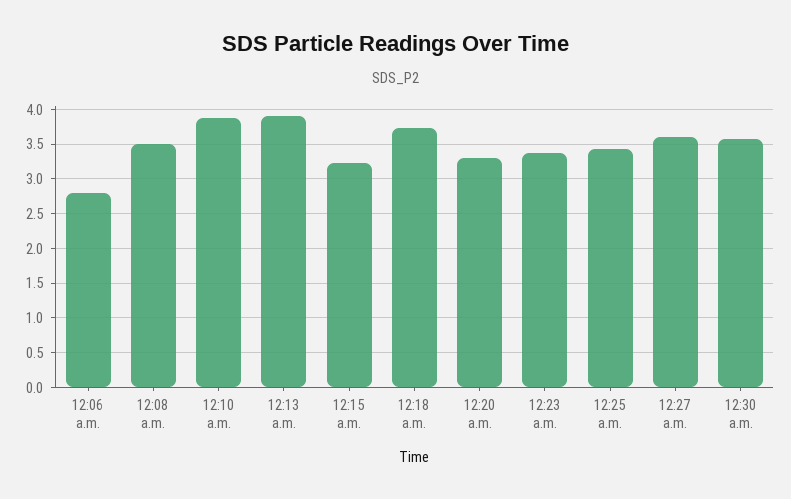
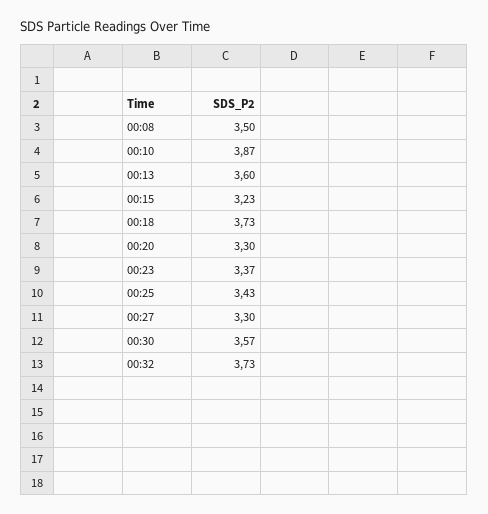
12:06 a.m.: 2.8 -> none
12:13 a.m.: 3.9 -> 3.6
12:27 a.m.: 3.6 -> 3.3
00:32: none -> 3.73

